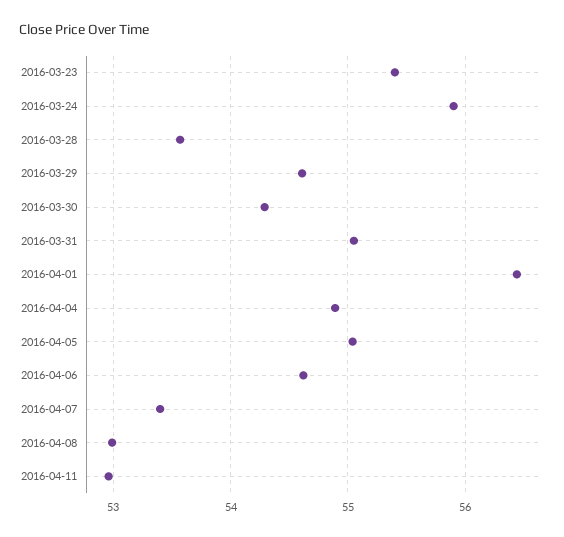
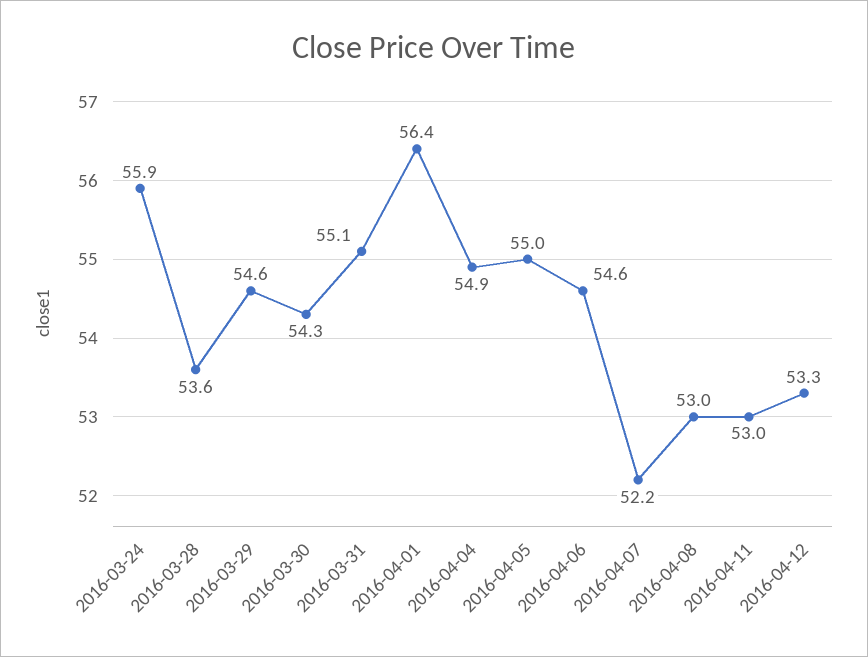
2016-03-23: 55.4 -> none
2016-04-07: 53.4 -> 52.2
2016-04-12: none -> 53.3

